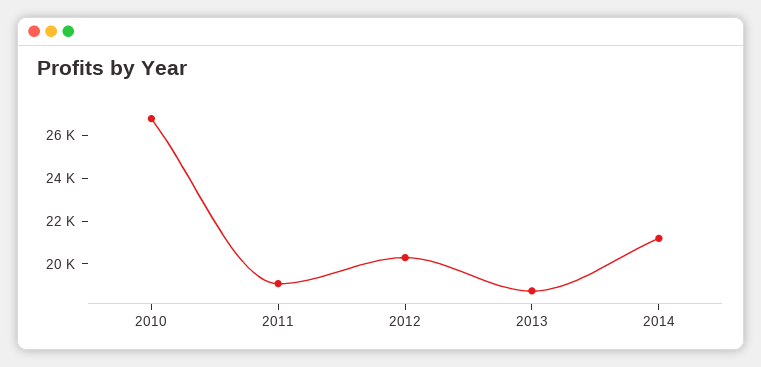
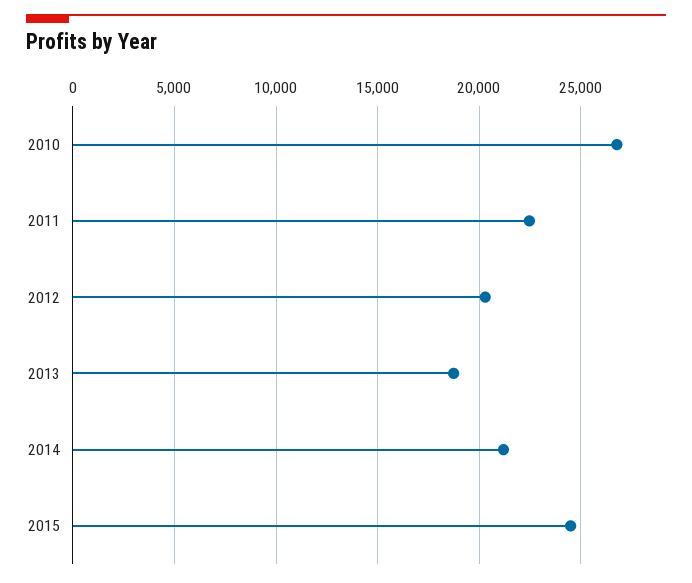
2011: 19000 -> 22500
2015: none -> 24500

